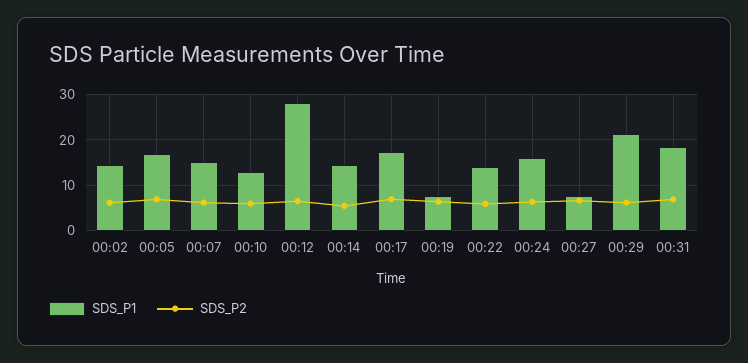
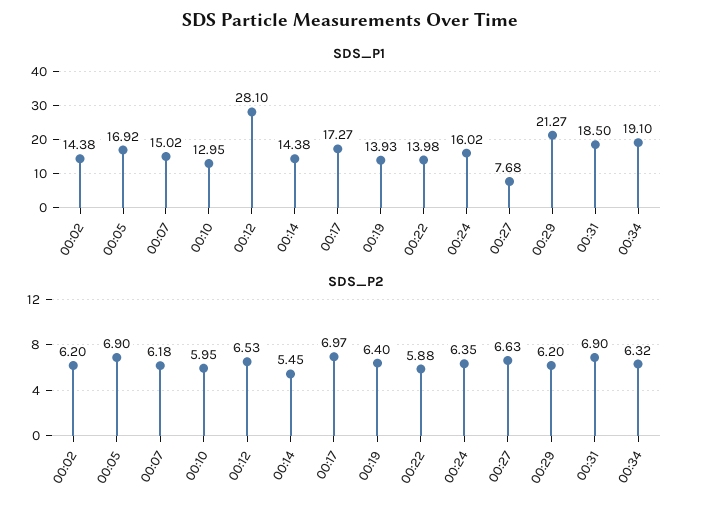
SDS_P1, 00:19: 8 -> 13.93
SDS_P1, 00:34: none -> 19.1
SDS_P2, 00:34: none -> 6.32

